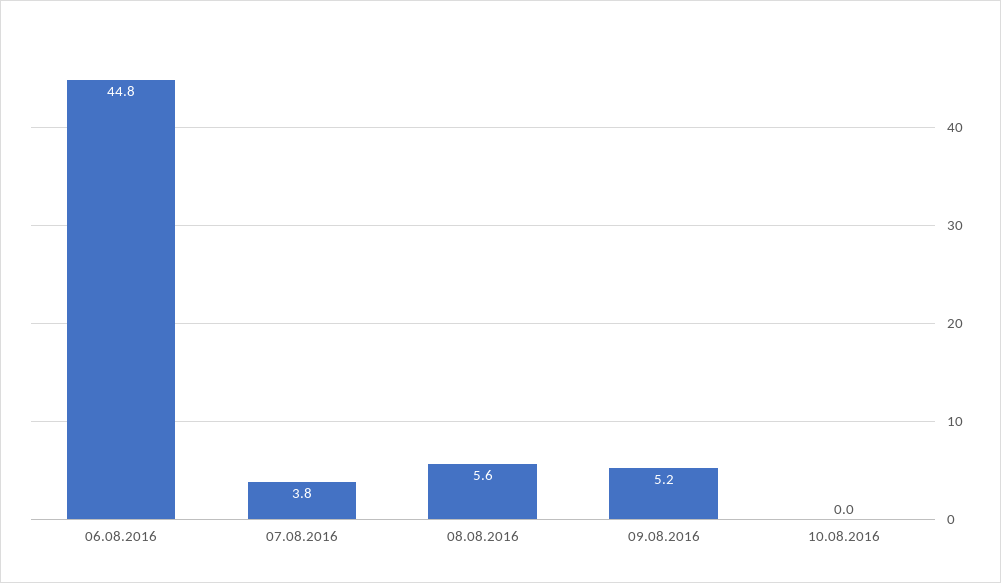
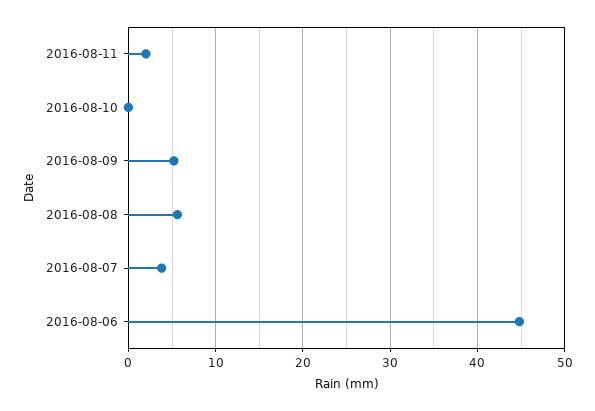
2016-08-11: none -> 2

